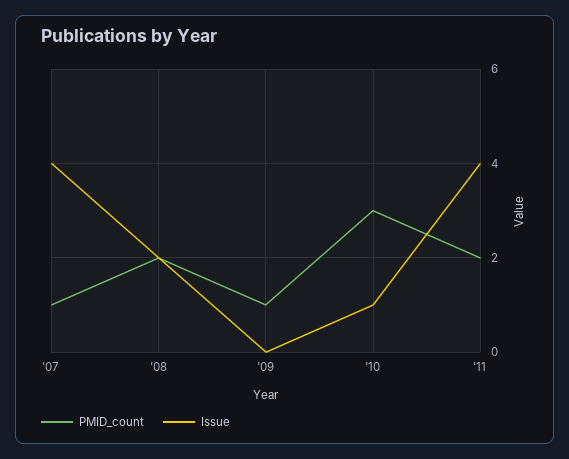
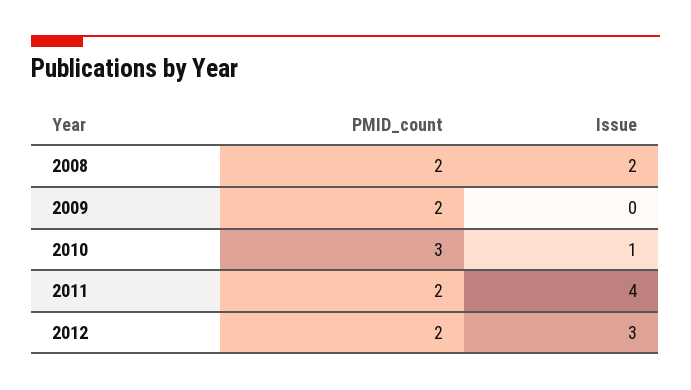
PMID_count, '07: 1 -> none
Issue, '07: 4 -> none
PMID_count, '09: 1 -> 2
PMID_count, 2012: none -> 2
Issue, 2012: none -> 3

